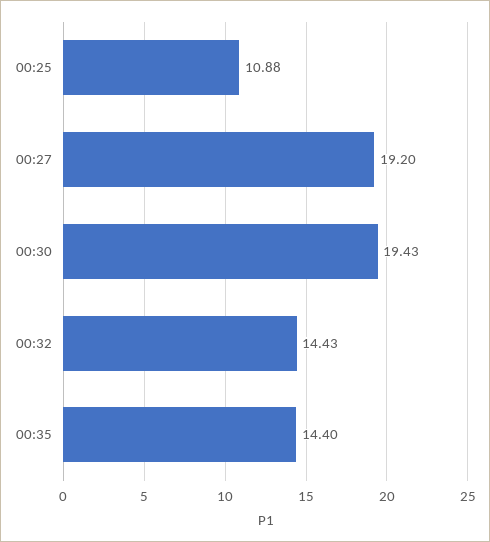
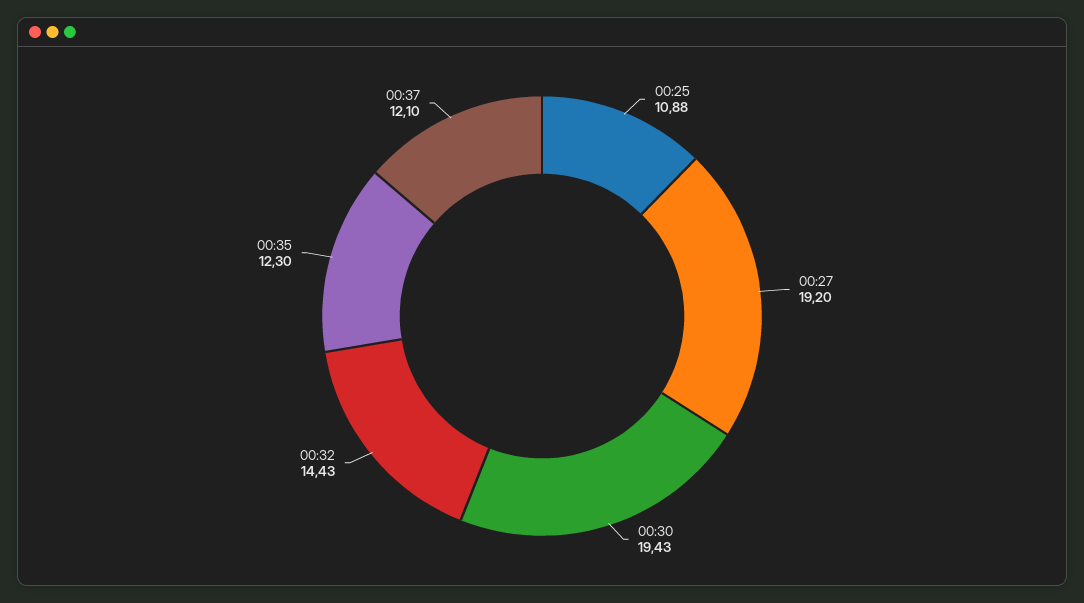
00:35: 14.4 -> 12.3
00:37: none -> 12.1

